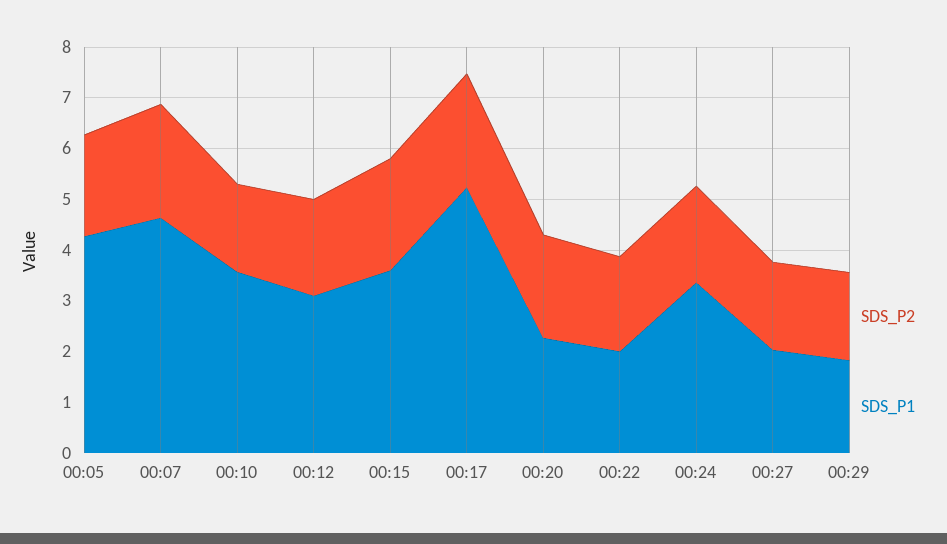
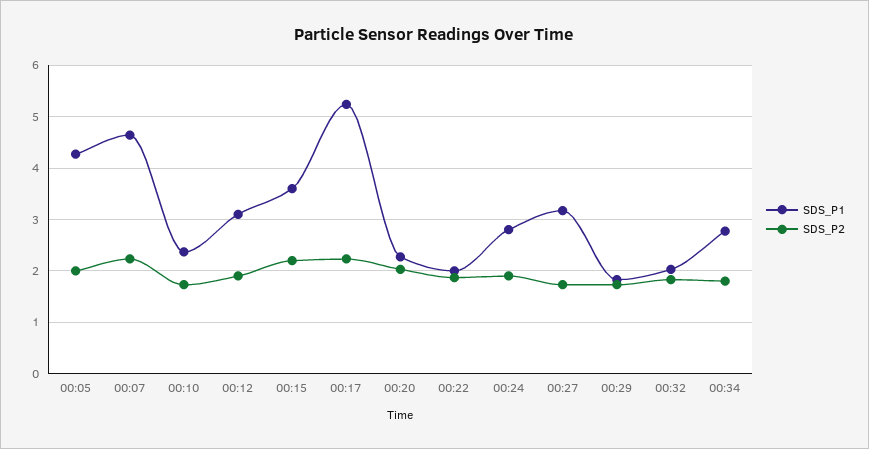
SDS_P1, 00:10: 3.6 -> 2.4
SDS_P1, 00:24: 3.4 -> 2.8
SDS_P1, 00:27: 2 -> 3.2
SDS_P1, 00:32: none -> 2
SDS_P2, 00:32: none -> 1.8
SDS_P1, 00:34: none -> 2.8
SDS_P2, 00:34: none -> 1.8

